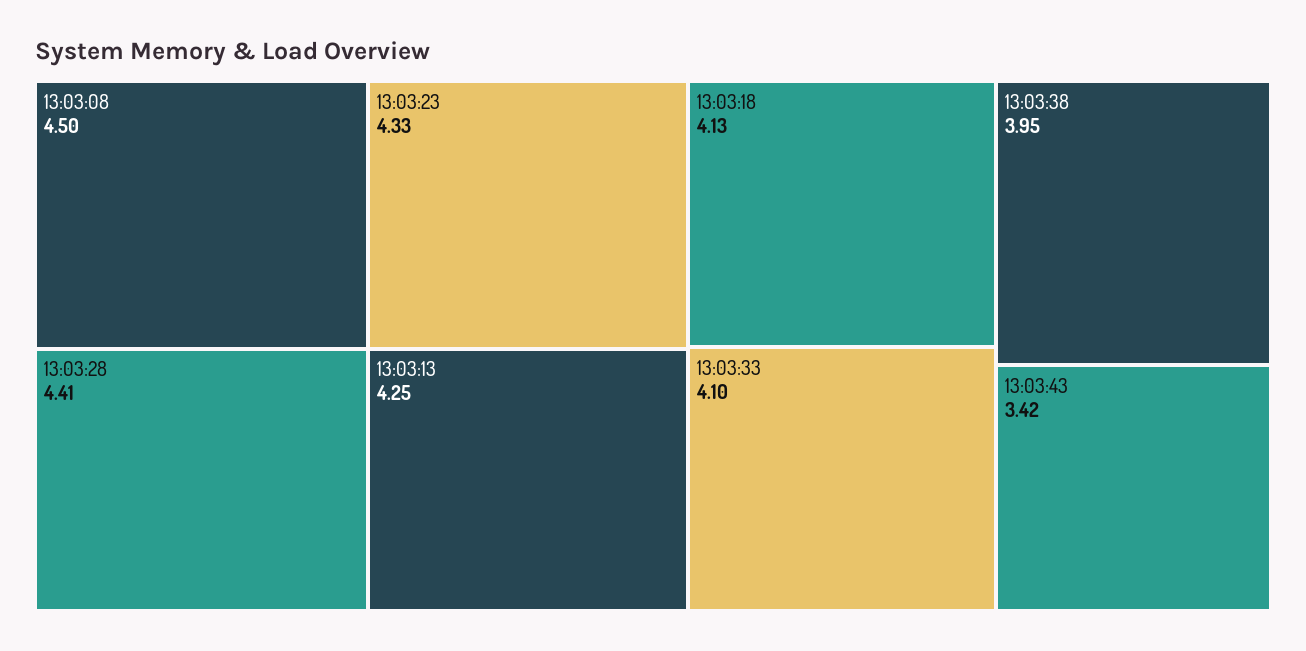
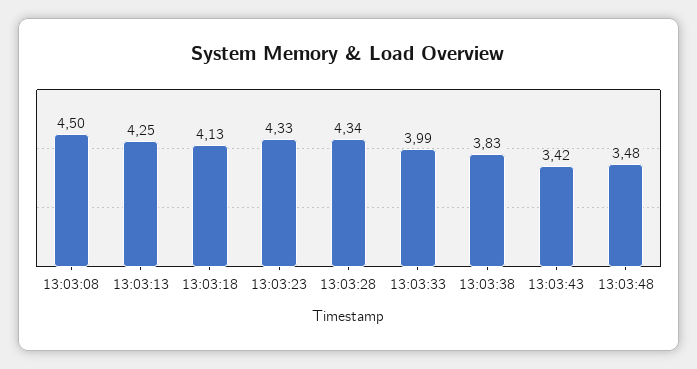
13:03:28: 4.41 -> 4.34
13:03:33: 4.1 -> 3.99
13:03:38: 3.95 -> 3.83
13:03:48: none -> 3.48

